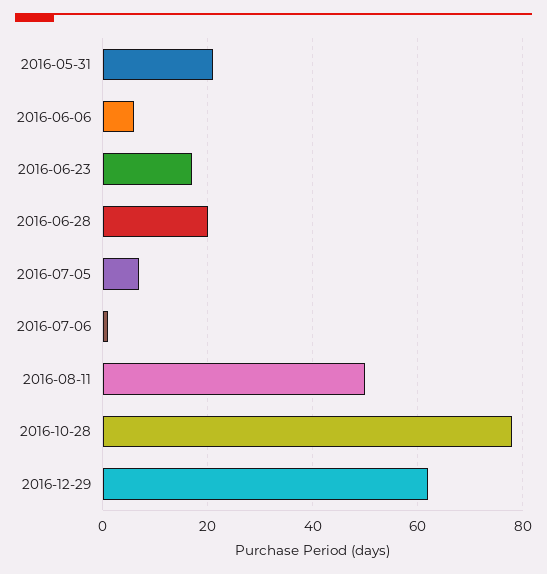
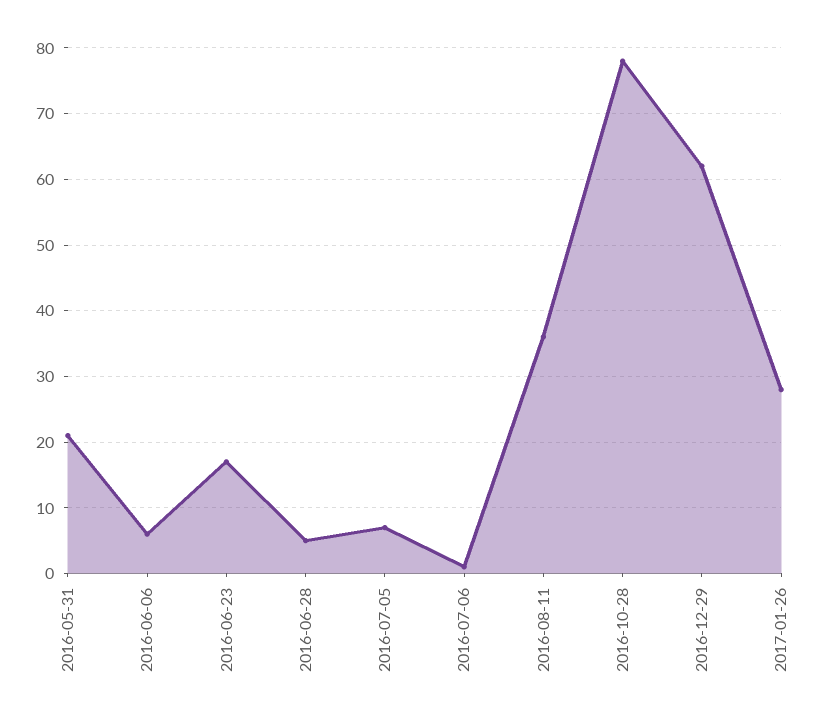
2016-06-28: 20 -> 5
2016-08-11: 50 -> 36
2017-01-26: none -> 28

